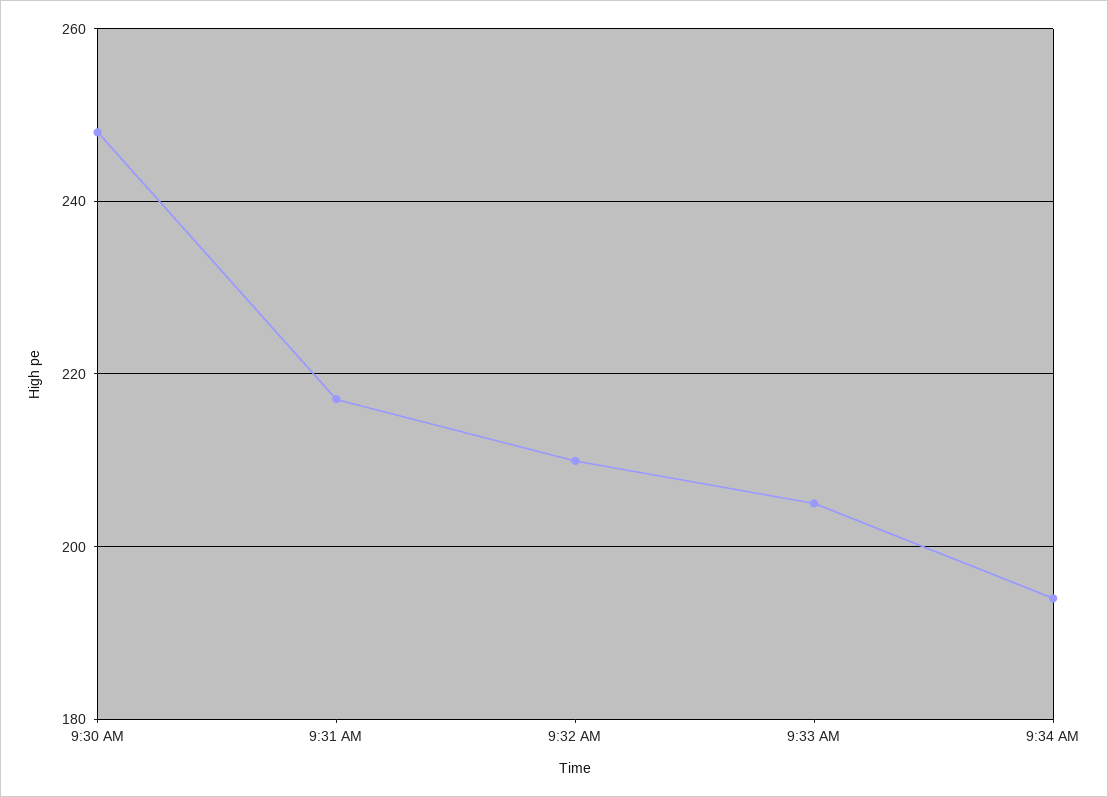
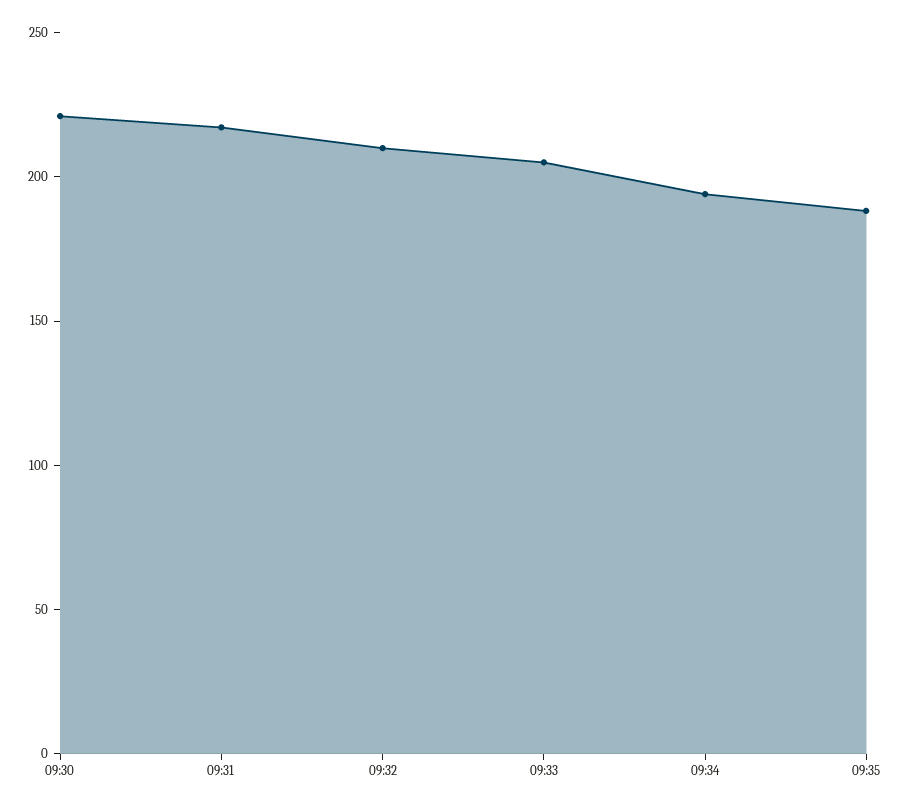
9:30 AM: 248 -> 220
09:35: none -> 190

